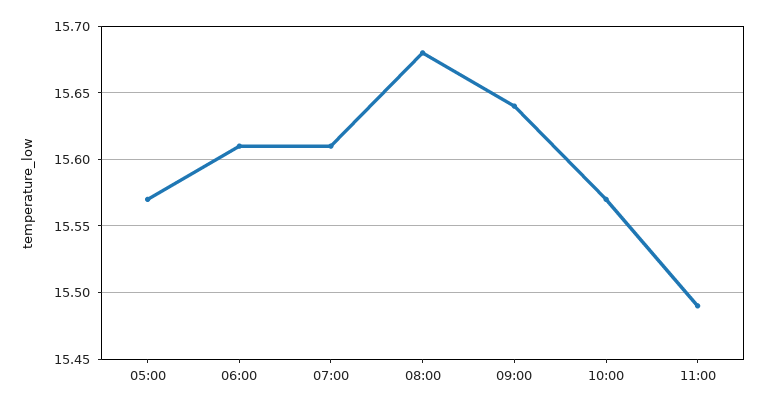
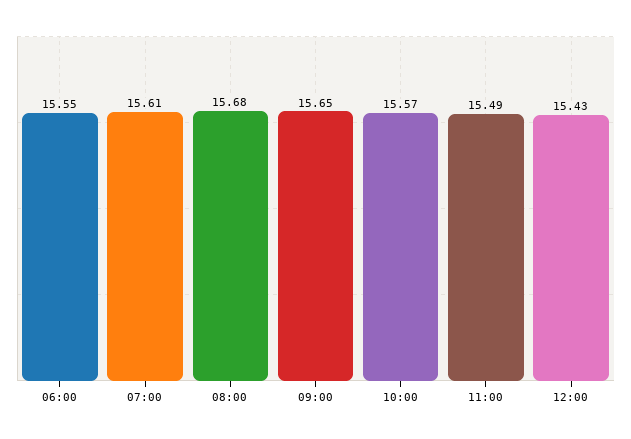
05:00: 15.57 -> none
06:00: 15.61 -> 15.55
09:00: 15.64 -> 15.65
12:00: none -> 15.43

